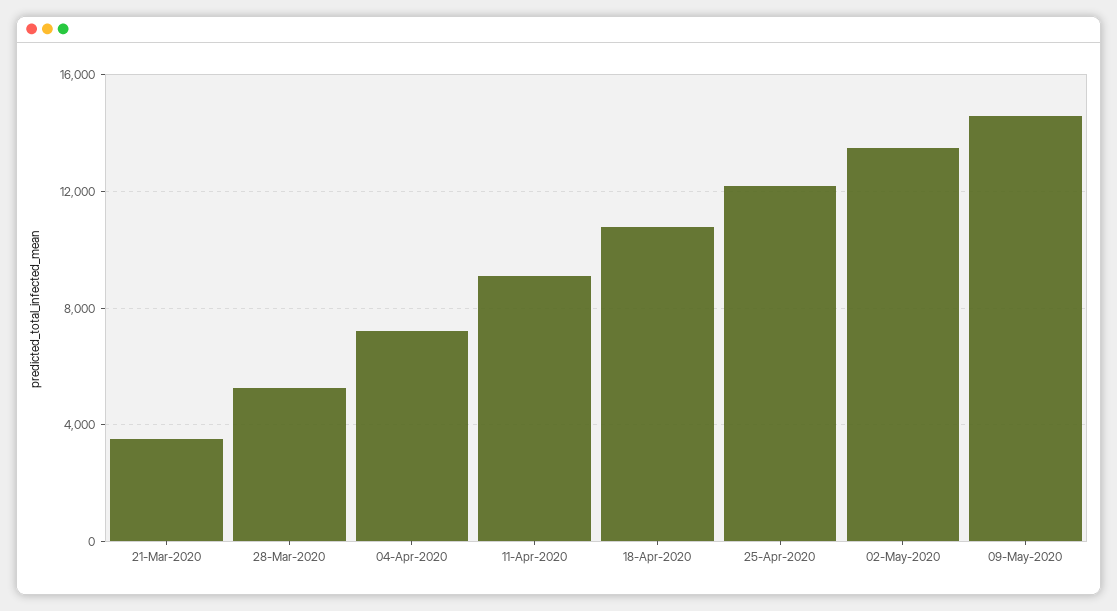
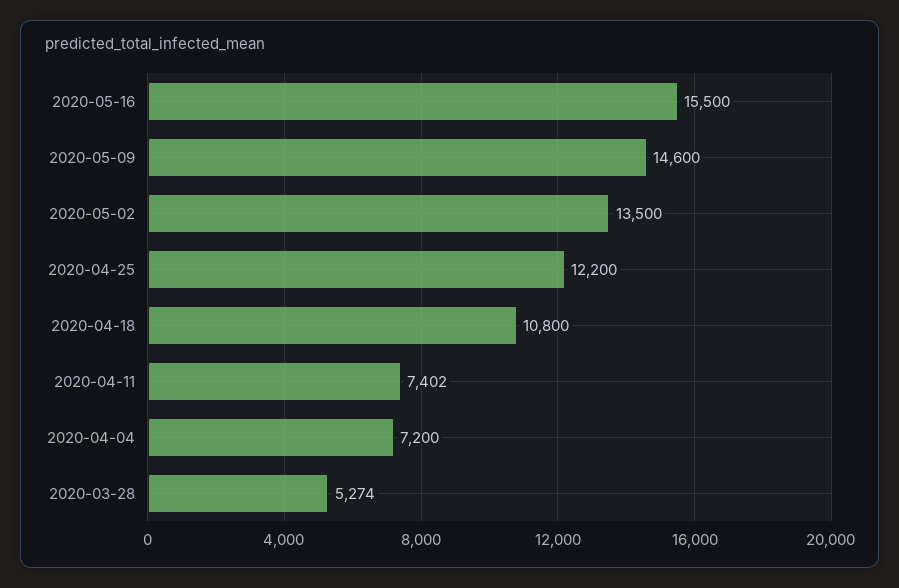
21-Mar-2020: 3500 -> none
11-Apr-2020: 9000 -> 7402
2020-05-16: none -> 15500

